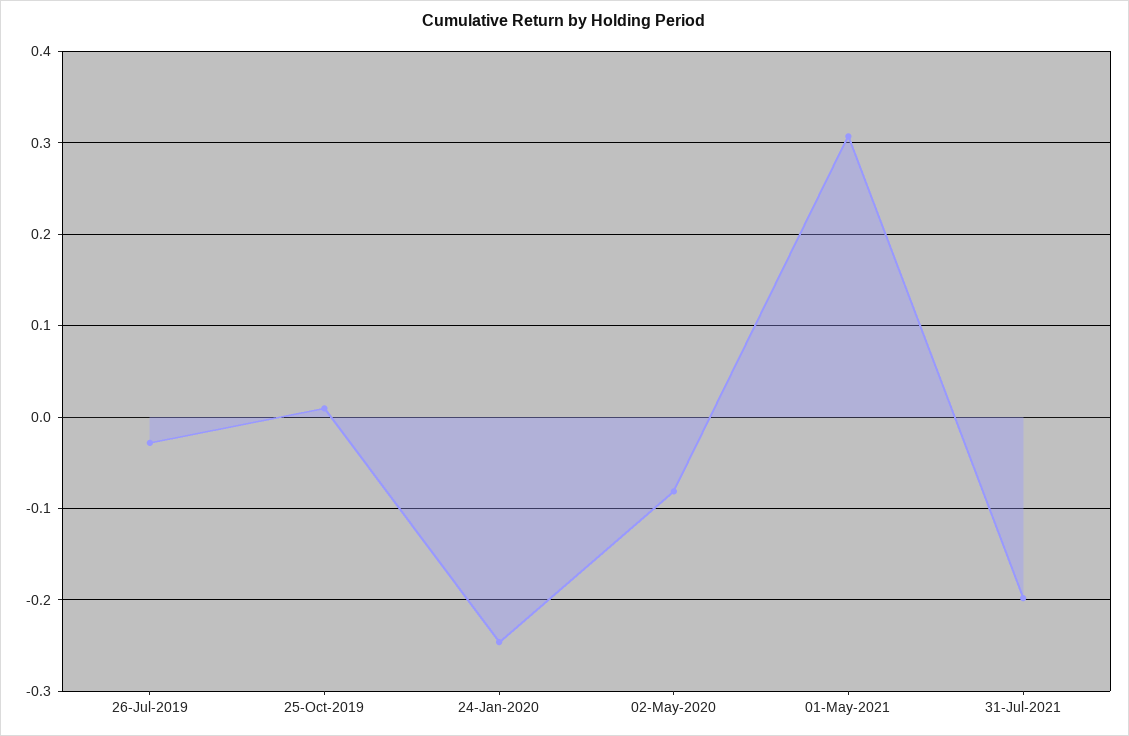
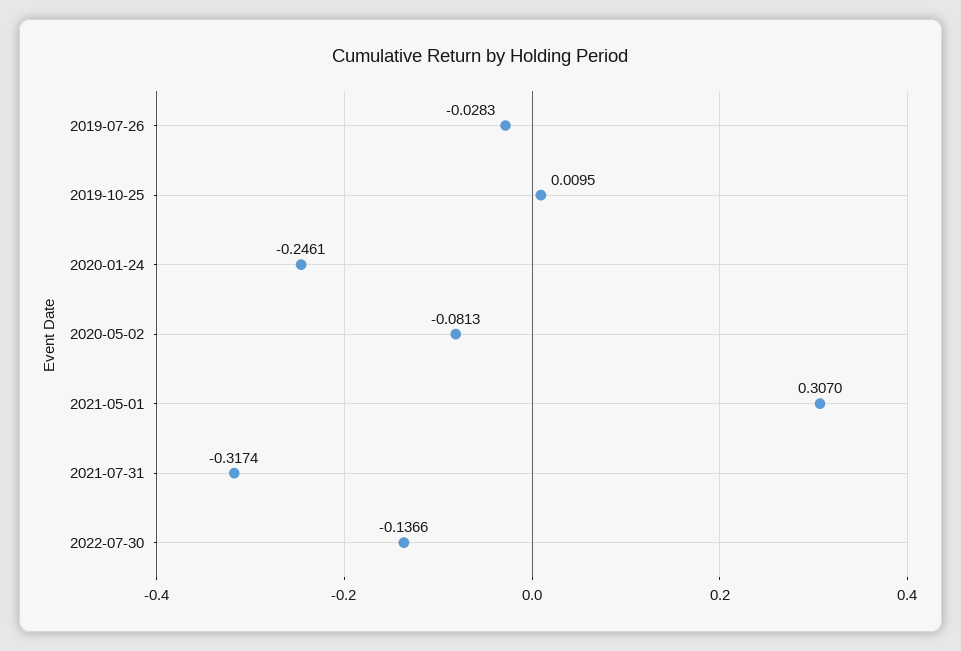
31-Jul-2021: -0.2 -> -0.3174
2022-07-30: none -> -0.1366

